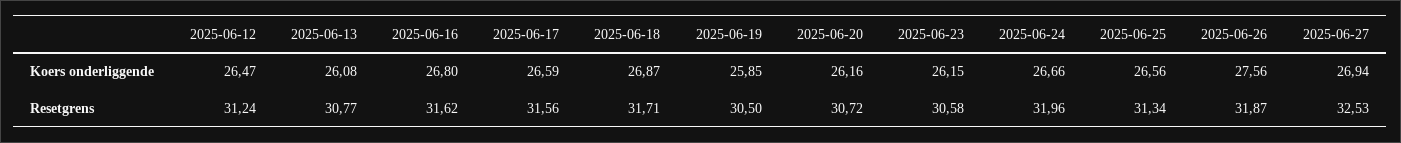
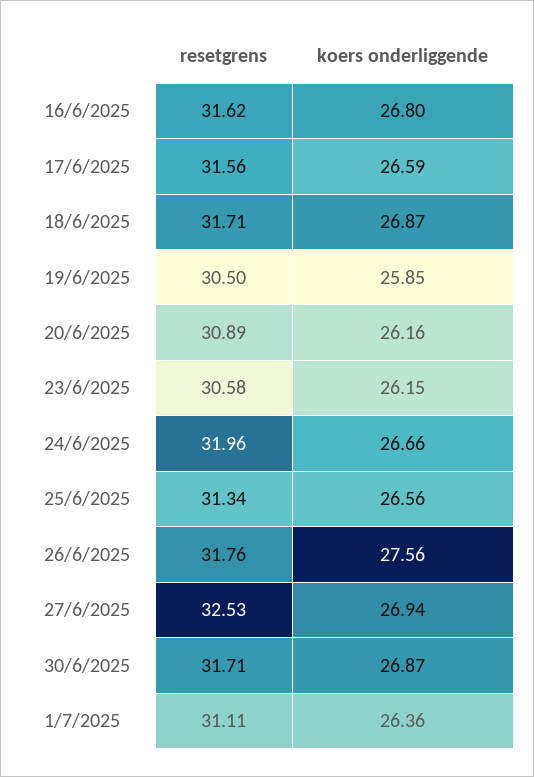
2025-06-12, Koers onderliggende: 26.47 -> none
2025-06-13, Koers onderliggende: 26.08 -> none
2025-06-12, Resetgrens: 31.24 -> none
2025-06-13, Resetgrens: 30.77 -> none
2025-06-20, Resetgrens: 30.72 -> 30.89
2025-06-26, Resetgrens: 31.87 -> 31.76
30/6/2025, Resetgrens: none -> 31.71
30/6/2025, Koers onderliggende: none -> 26.87
1/7/2025, Resetgrens: none -> 31.11
1/7/2025, Koers onderliggende: none -> 26.36

